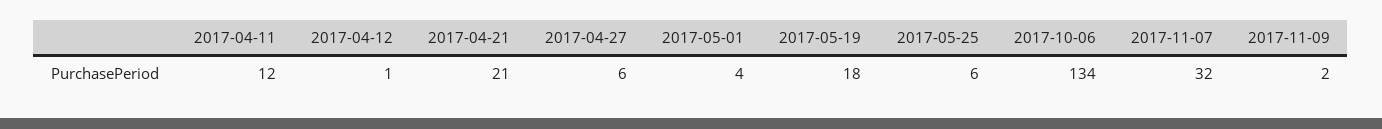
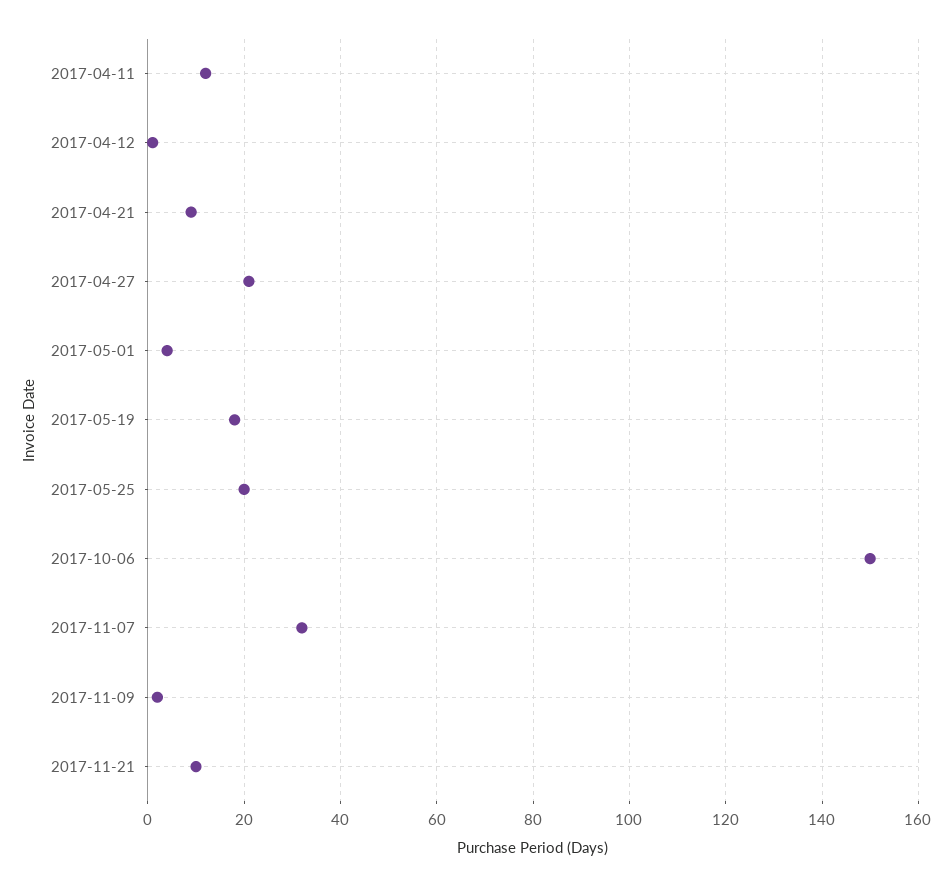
2017-04-21: 21 -> 10
2017-04-27: 6 -> 20
2017-05-25: 6 -> 20
2017-10-06: 134 -> 150
2017-11-21: none -> 10

